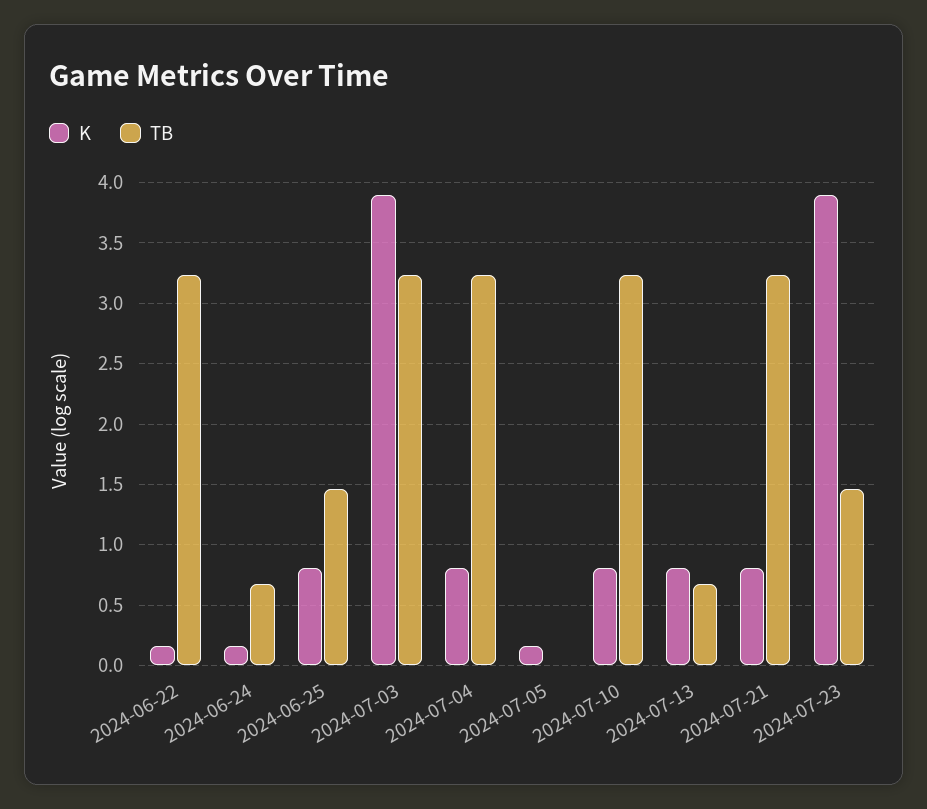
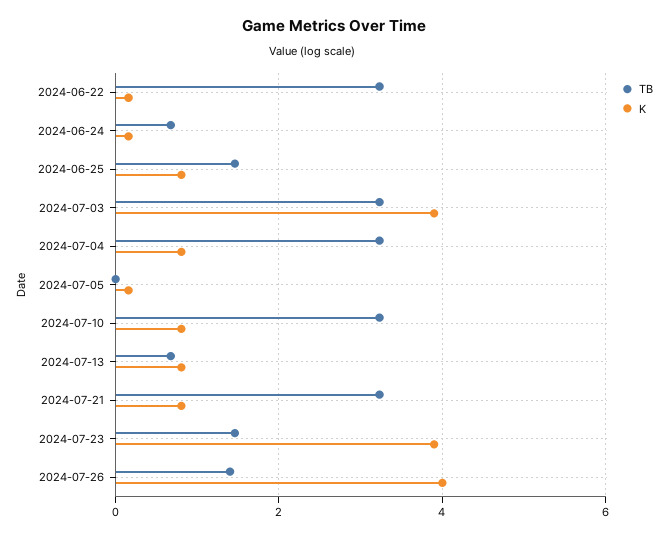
TB, 2024-07-26: none -> 1.4
K, 2024-07-26: none -> 4

